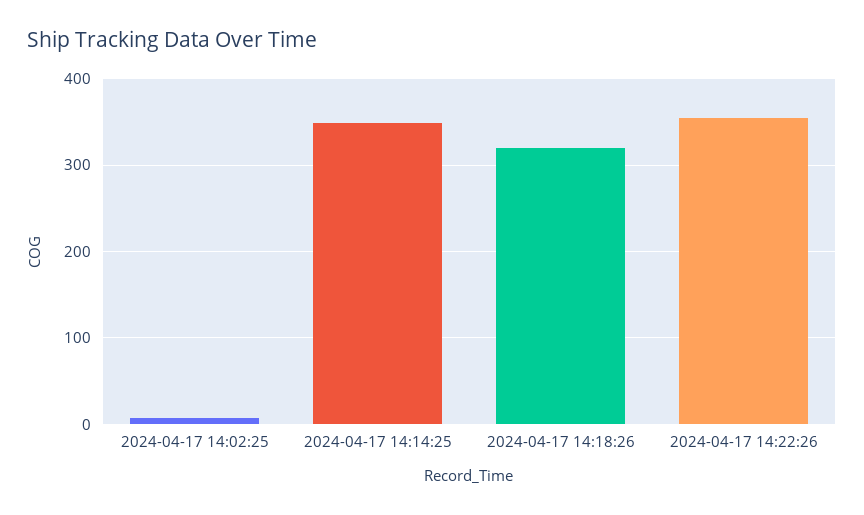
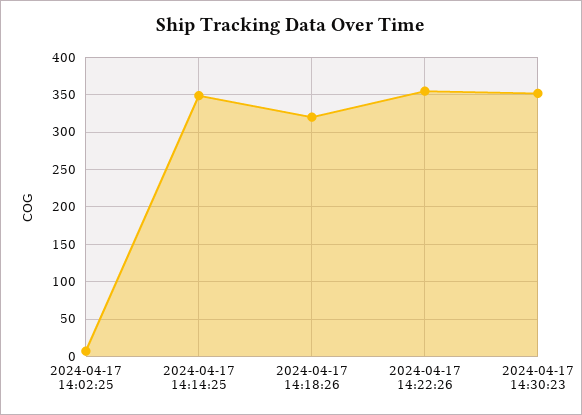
2024-04-17 14:30:23: none -> 350

